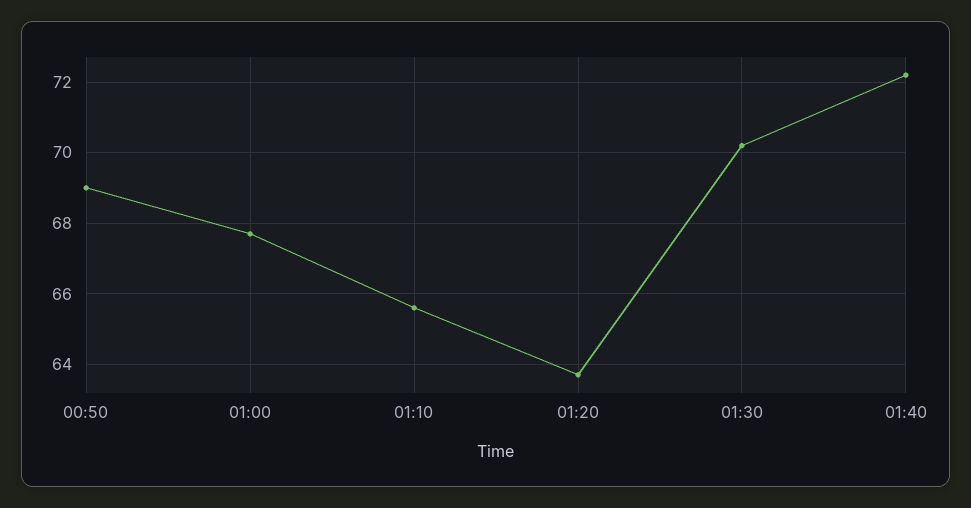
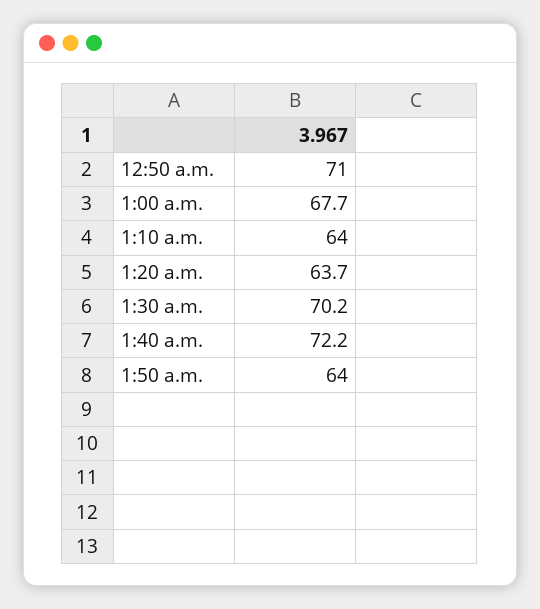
00:50: 69 -> 71
01:10: 65.5 -> 64
1:50 a.m.: none -> 64

